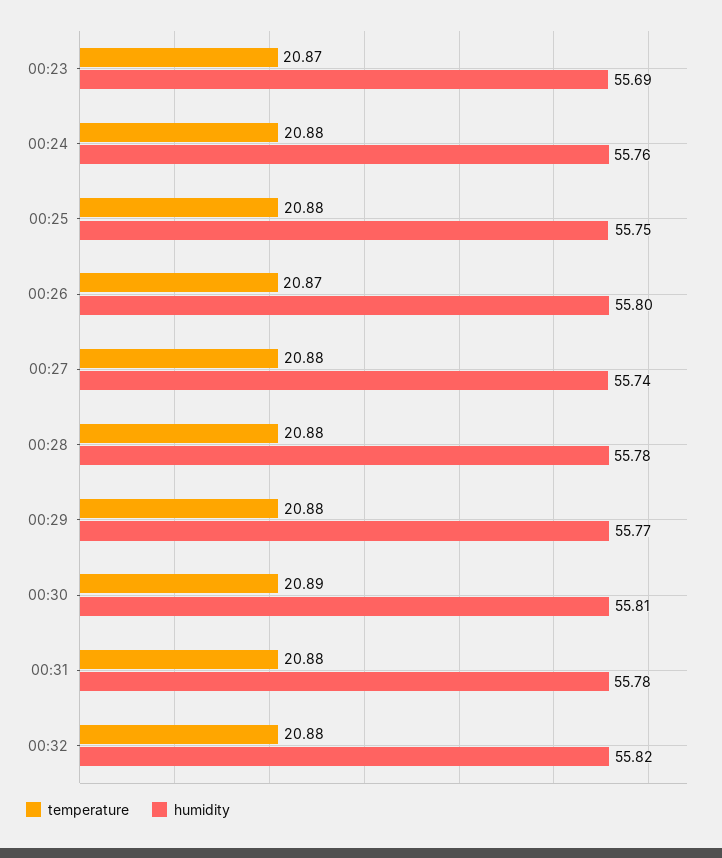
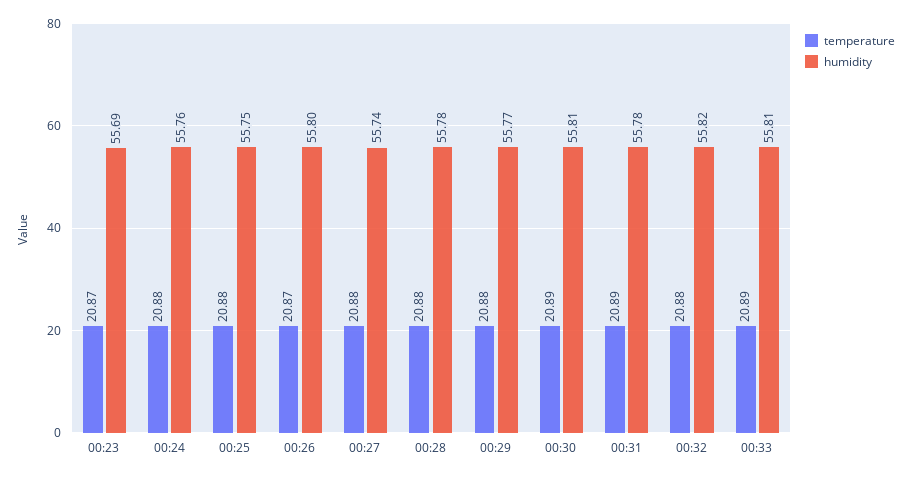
temperature, 00:31: 20.88 -> 20.89
temperature, 00:33: none -> 20.89
humidity, 00:33: none -> 55.81

